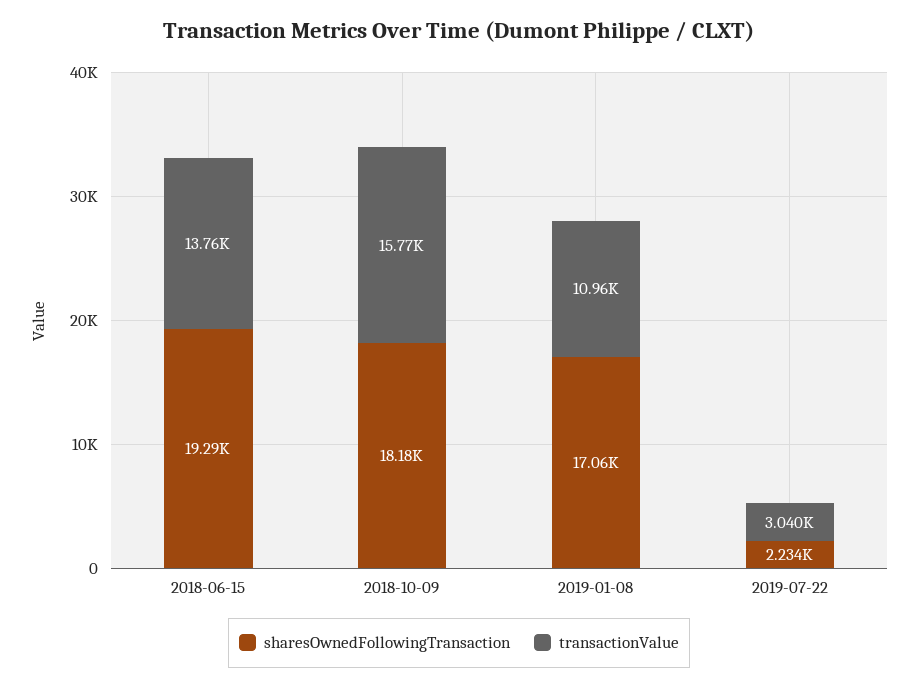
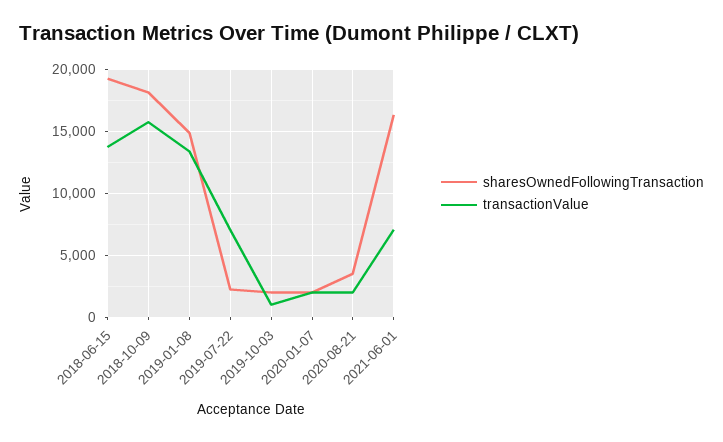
sharesOwnedFollowingTransaction, 2019-01-08: 17060 -> 15000
transactionValue, 2019-01-08: 10960 -> 13500
transactionValue, 2019-07-22: 3040 -> 7000
sharesOwnedFollowingTransaction, 2019-10-03: none -> 2000
transactionValue, 2019-10-03: none -> 1000
sharesOwnedFollowingTransaction, 2020-01-07: none -> 2000
transactionValue, 2020-01-07: none -> 2000
sharesOwnedFollowingTransaction, 2020-08-21: none -> 3500
transactionValue, 2020-08-21: none -> 2000
sharesOwnedFollowingTransaction, 2021-06-01: none -> 16500
transactionValue, 2021-06-01: none -> 7000

